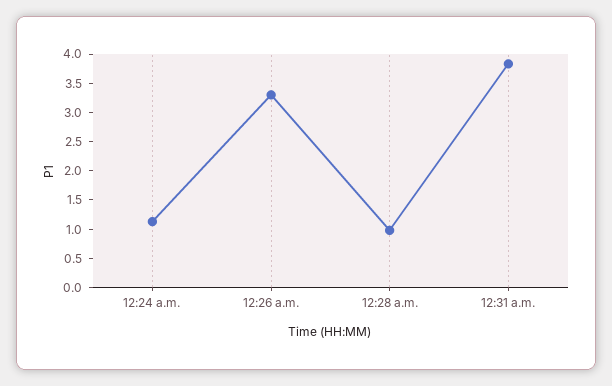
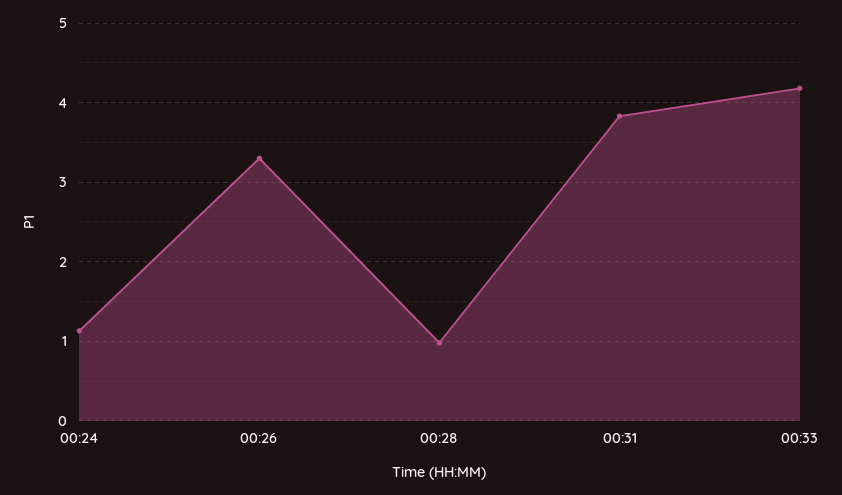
00:33: none -> 4.2

